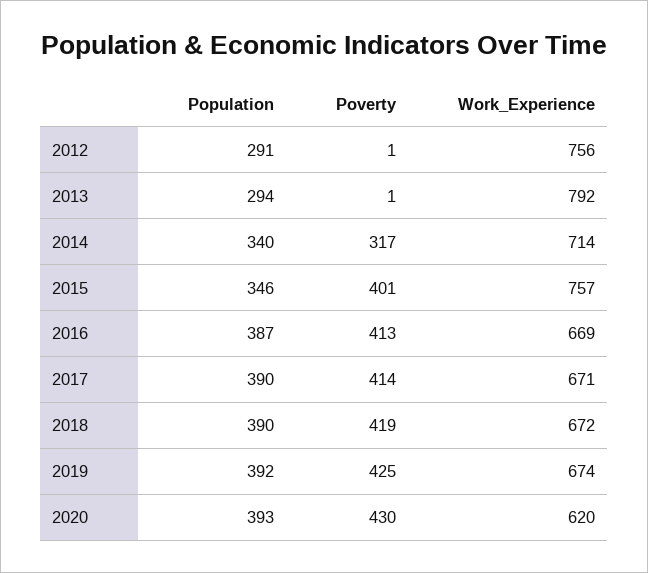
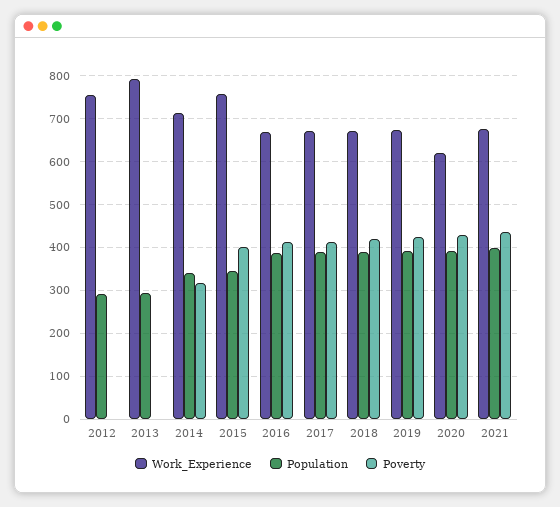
Work_Experience, 2021: none -> 680
Population, 2021: none -> 400
Poverty, 2021: none -> 440

